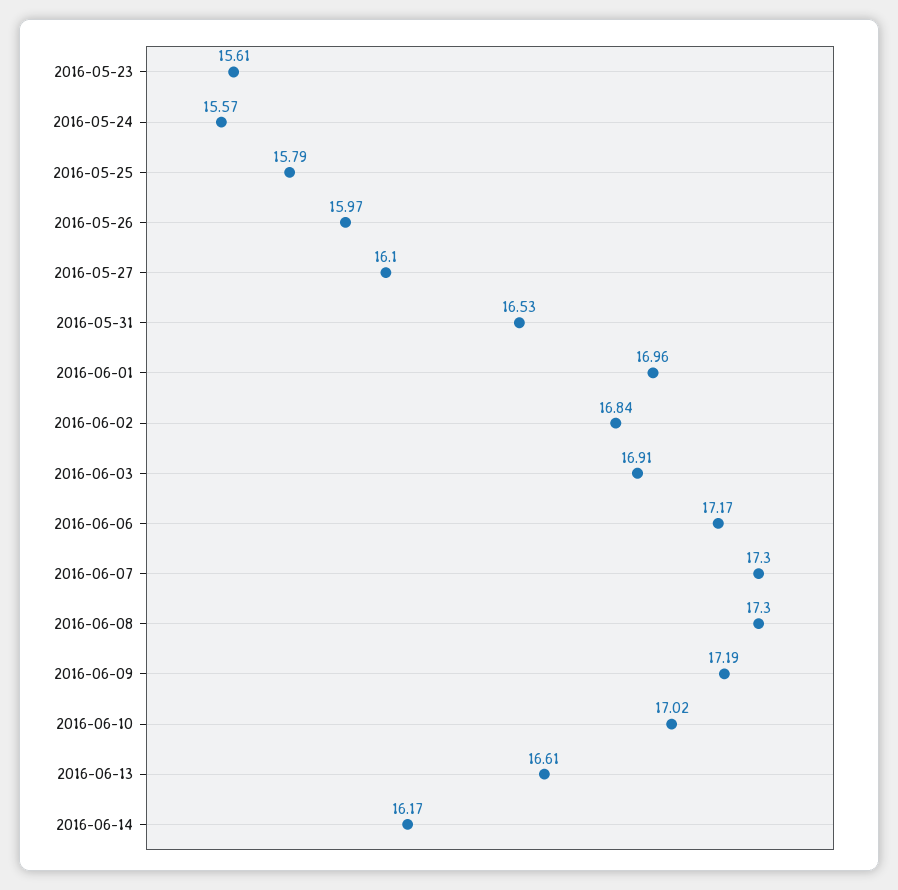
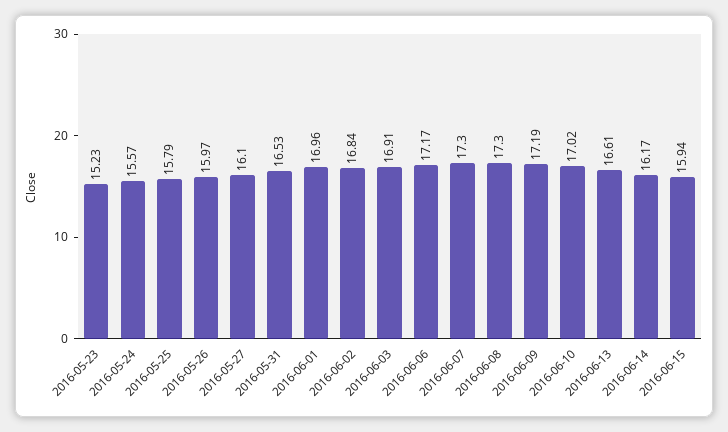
2016-05-23: 15.61 -> 15.23
2016-06-15: none -> 15.94

